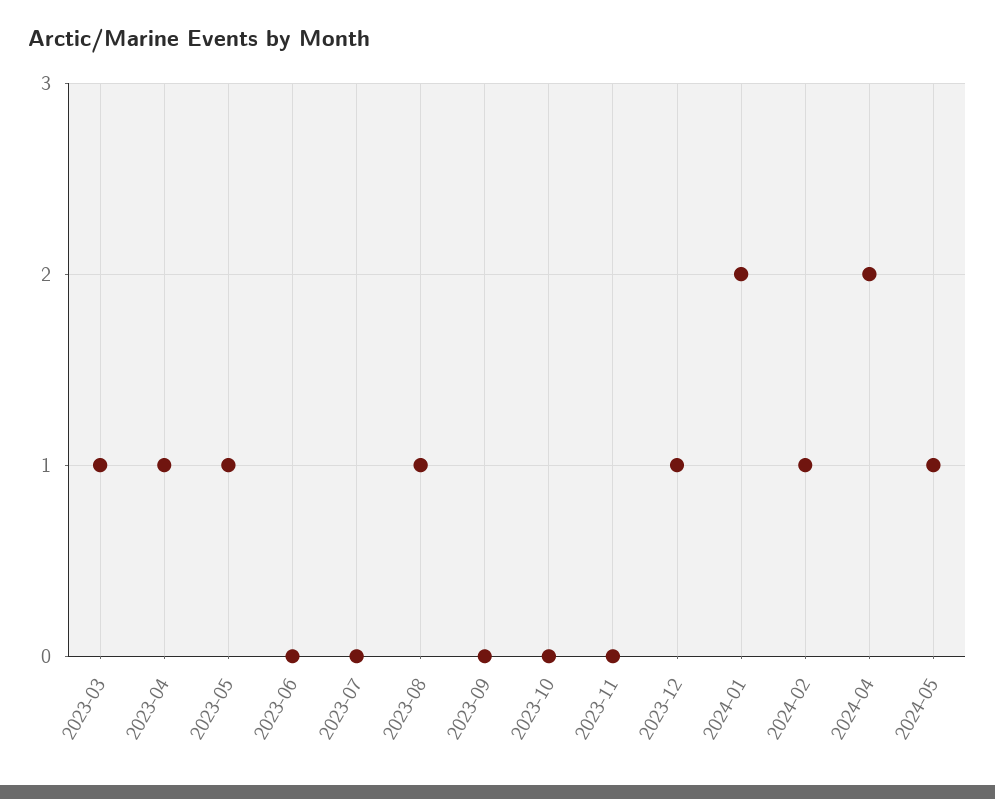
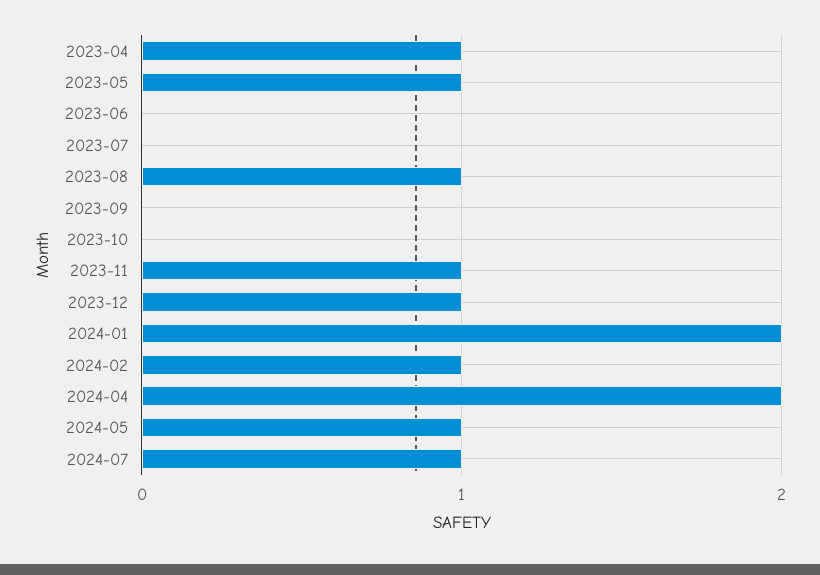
2023-03: 1 -> none
2023-11: 0 -> 1
2024-07: none -> 1

